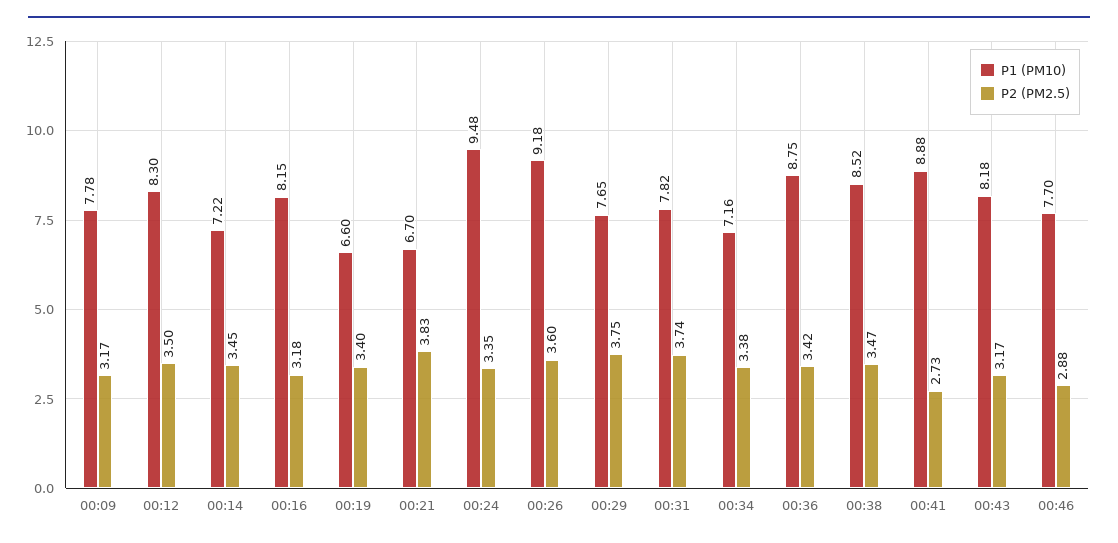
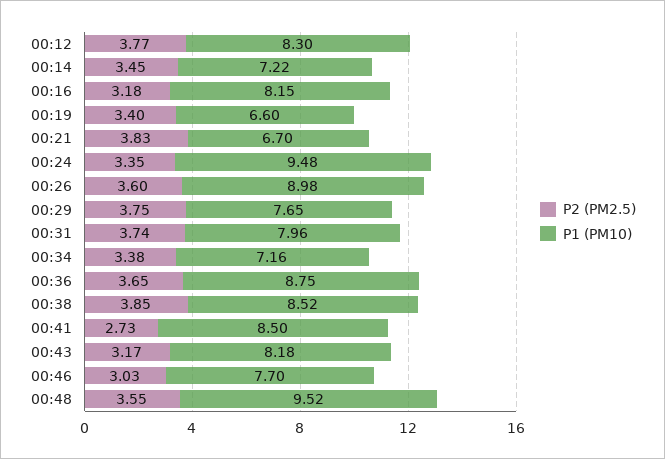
P1 (PM10), 00:09: 7.78 -> none
P2 (PM2.5), 00:09: 3.17 -> none
P2 (PM2.5), 00:12: 3.5 -> 3.77
P1 (PM10), 00:26: 9.18 -> 8.98
P1 (PM10), 00:31: 7.82 -> 7.96
P2 (PM2.5), 00:36: 3.42 -> 3.65
P2 (PM2.5), 00:38: 3.47 -> 3.85
P1 (PM10), 00:41: 8.88 -> 8.5
P2 (PM2.5), 00:46: 2.88 -> 3.03
P2 (PM2.5), 00:48: none -> 3.55
P1 (PM10), 00:48: none -> 9.52

